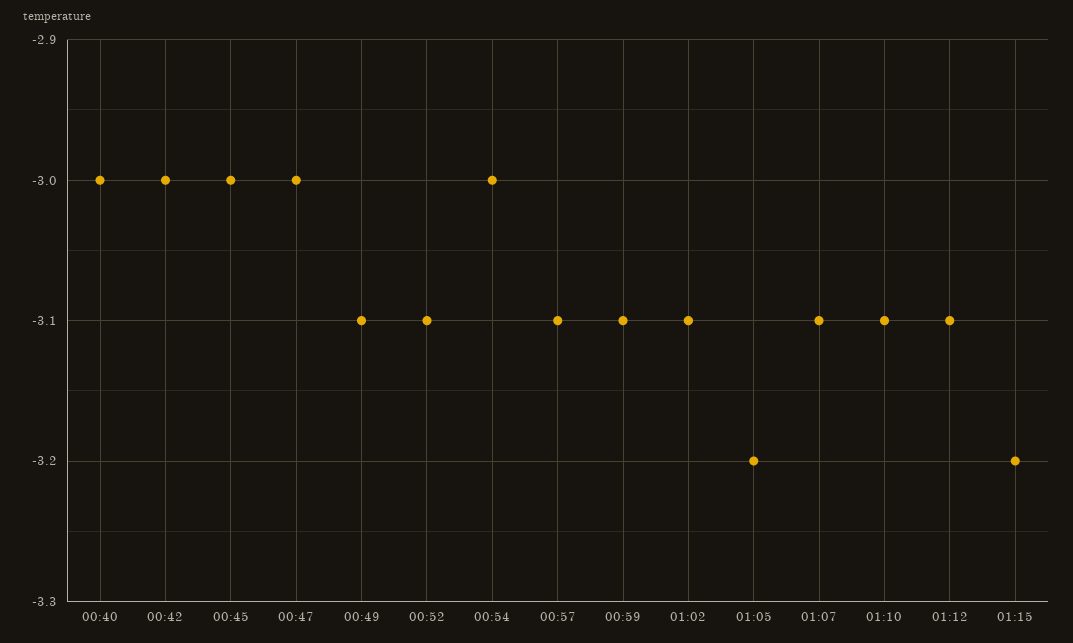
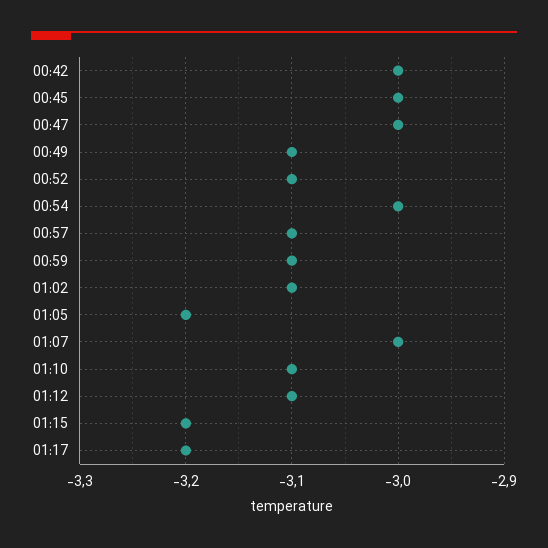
00:40: -3 -> none
01:07: -3.1 -> -3
01:17: none -> -3.2

